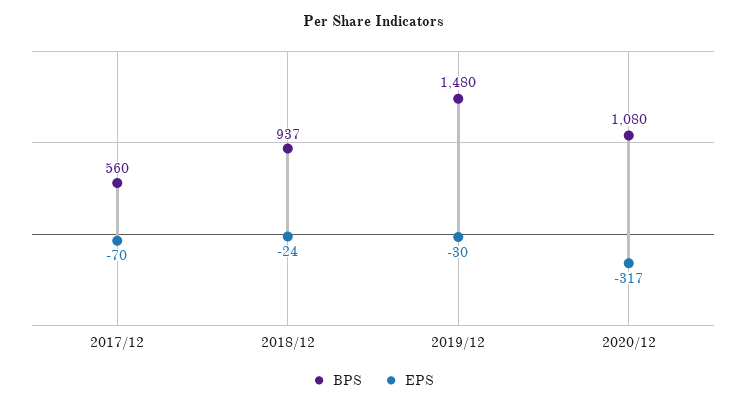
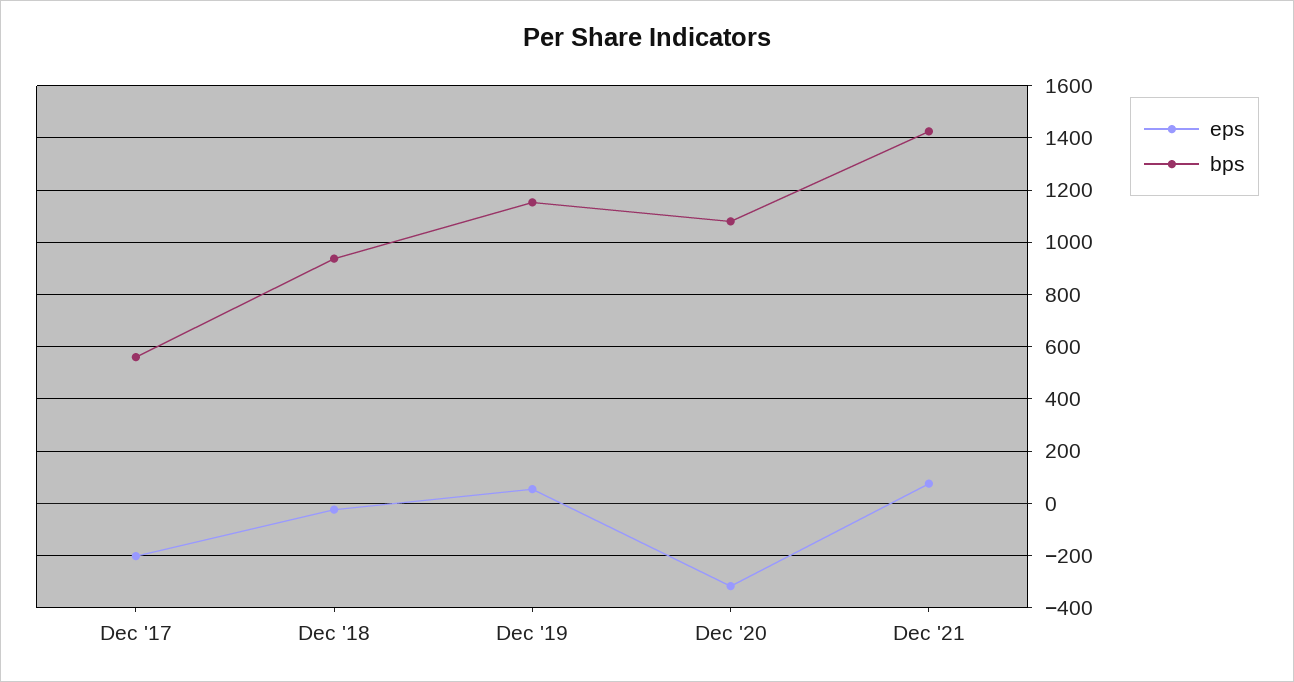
EPS, 2017/12: -70 -> -200
BPS, 2019/12: 1480 -> 1150
EPS, 2019/12: -30 -> 50
EPS, Dec '21: none -> 75
BPS, Dec '21: none -> 1425

